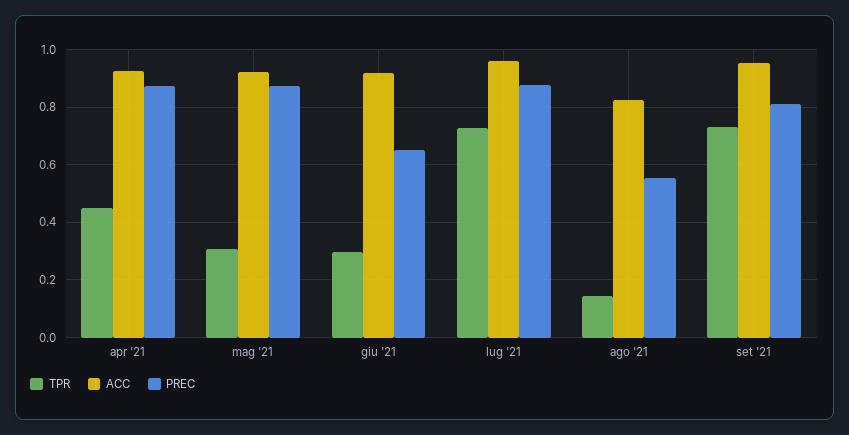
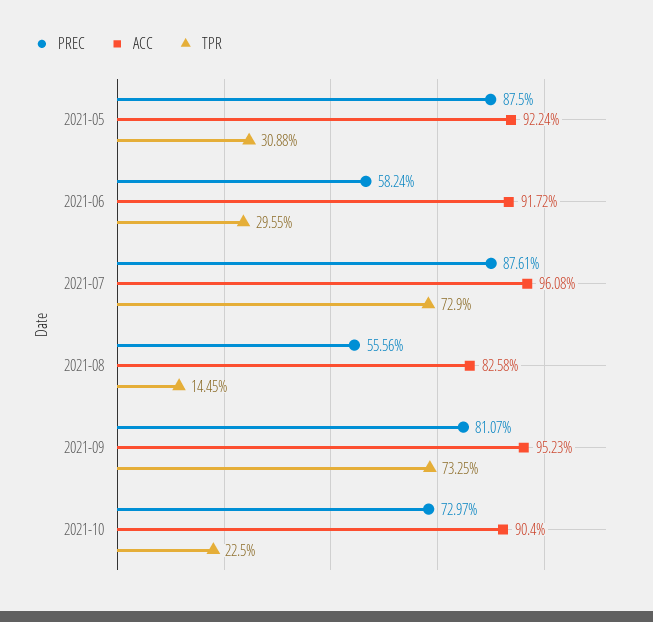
TPR, apr '21: 0.45 -> none
ACC, apr '21: 0.925 -> none
PREC, apr '21: 0.875 -> none
PREC, giu '21: 0.65 -> 0.5824
PREC, 2021-10: none -> 0.7297
ACC, 2021-10: none -> 0.904
TPR, 2021-10: none -> 0.225

